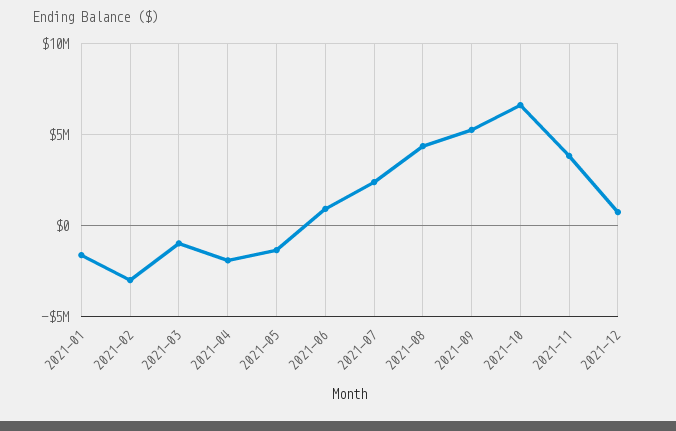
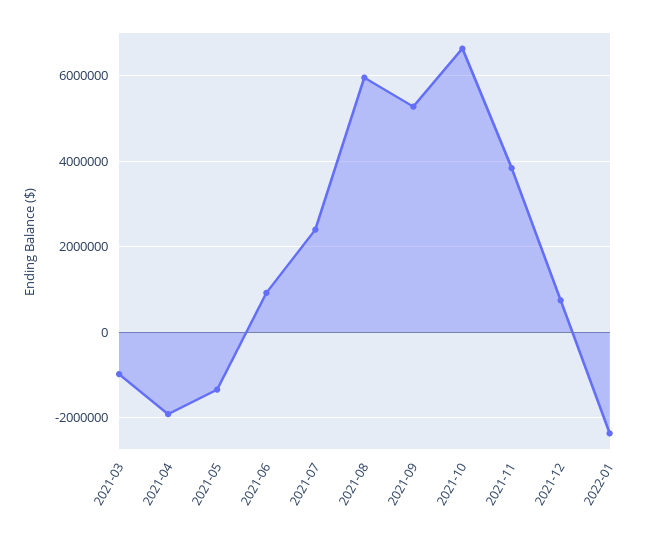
2021-01: -1500000 -> none
2021-02: -3000000 -> none
2021-08: 4500000 -> 6000000
2022-01: none -> -2400000

